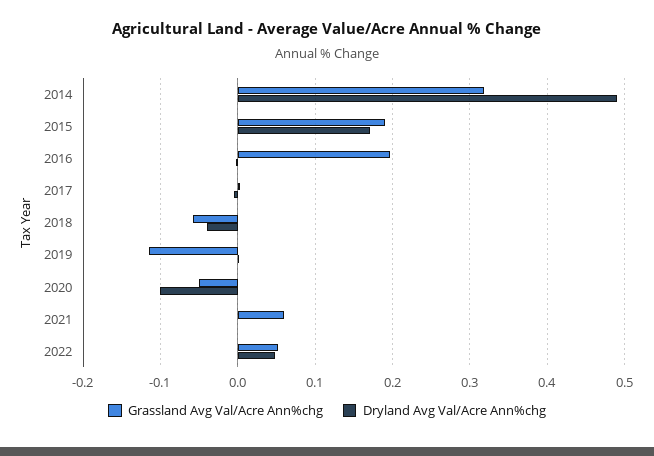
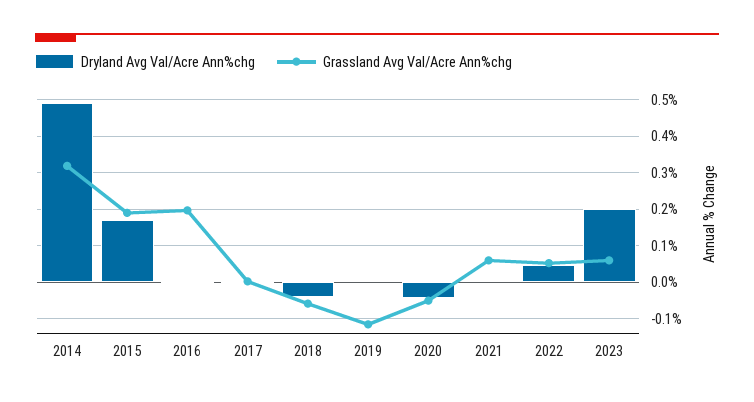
Dryland Avg Val/Acre Ann%chg, 2020: -0.1 -> -0.04
Dryland Avg Val/Acre Ann%chg, 2023: none -> 0.2
Grassland Avg Val/Acre Ann%chg, 2023: none -> 0.06

